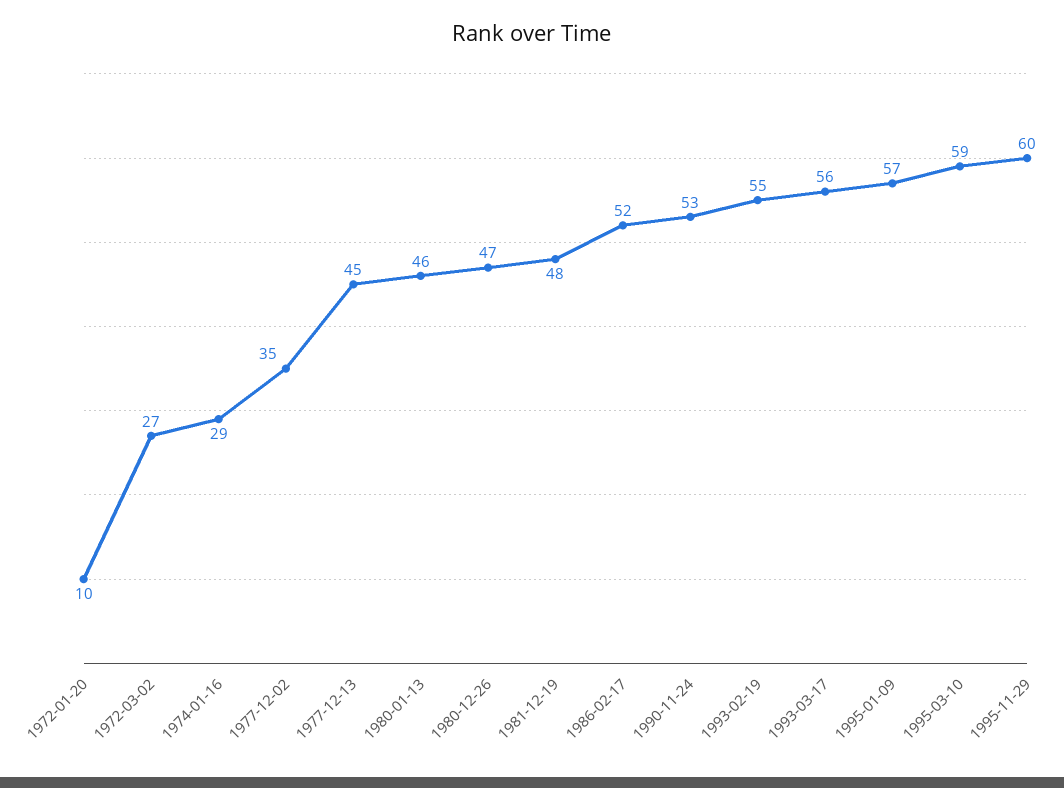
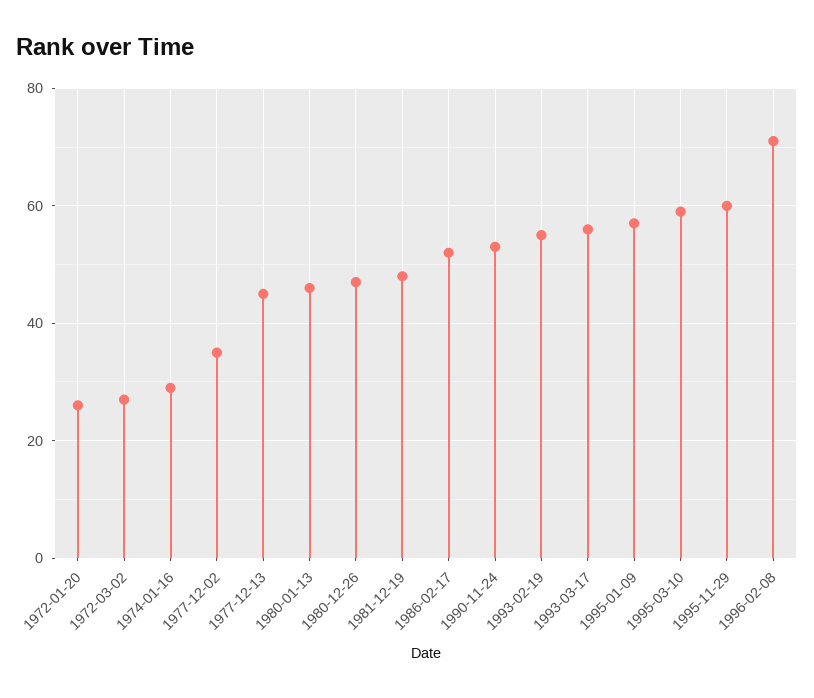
1972-01-20: 10 -> 25
1996-02-08: none -> 70

